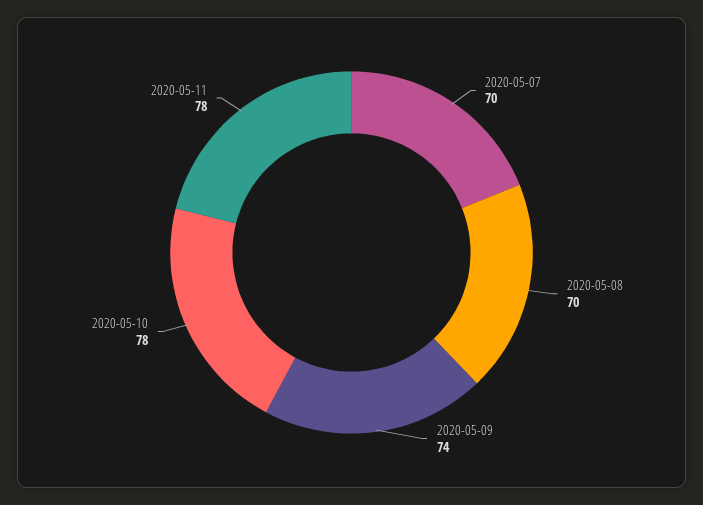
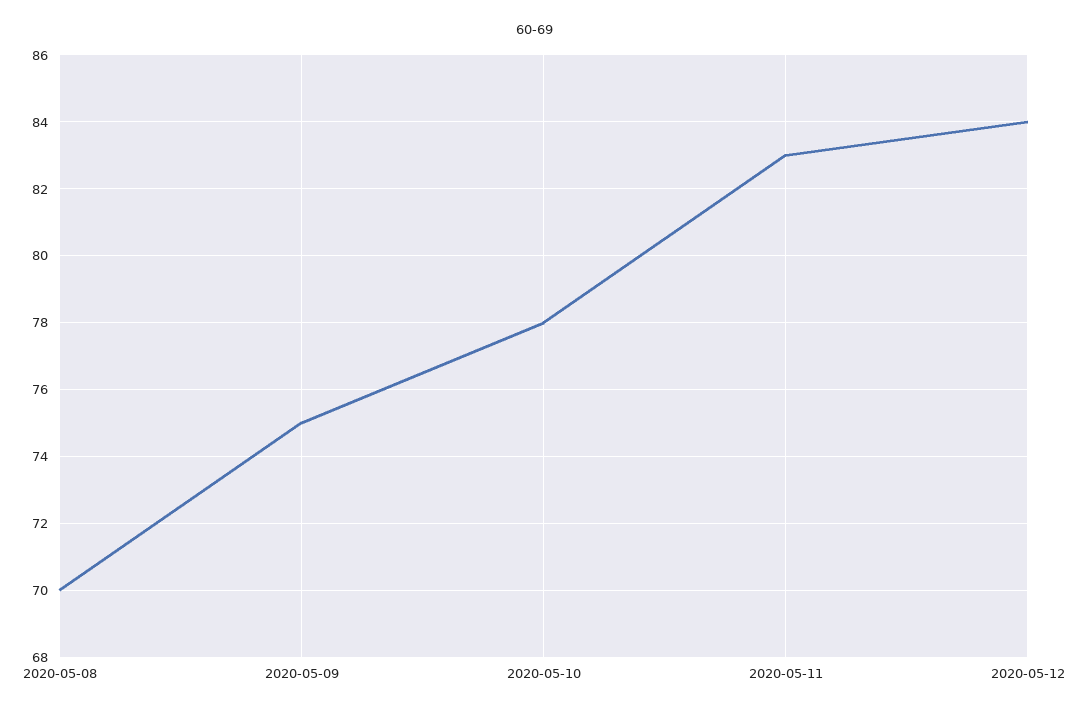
2020-05-07: 70 -> none
2020-05-09: 74 -> 75
2020-05-11: 78 -> 83
2020-05-12: none -> 84

